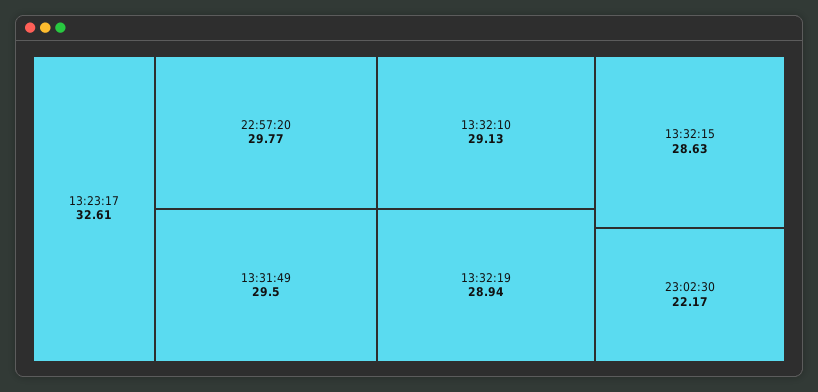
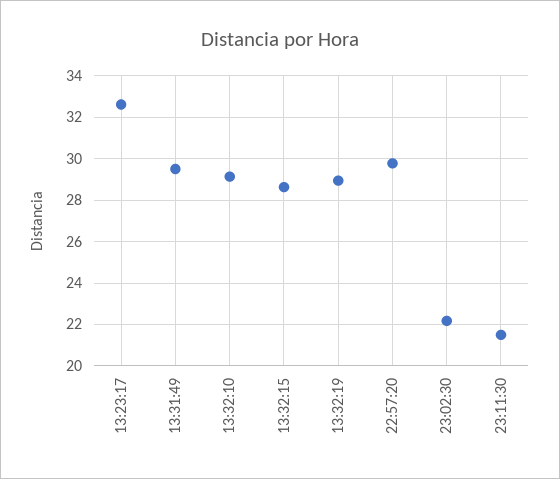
23:11:30: none -> 21.5

